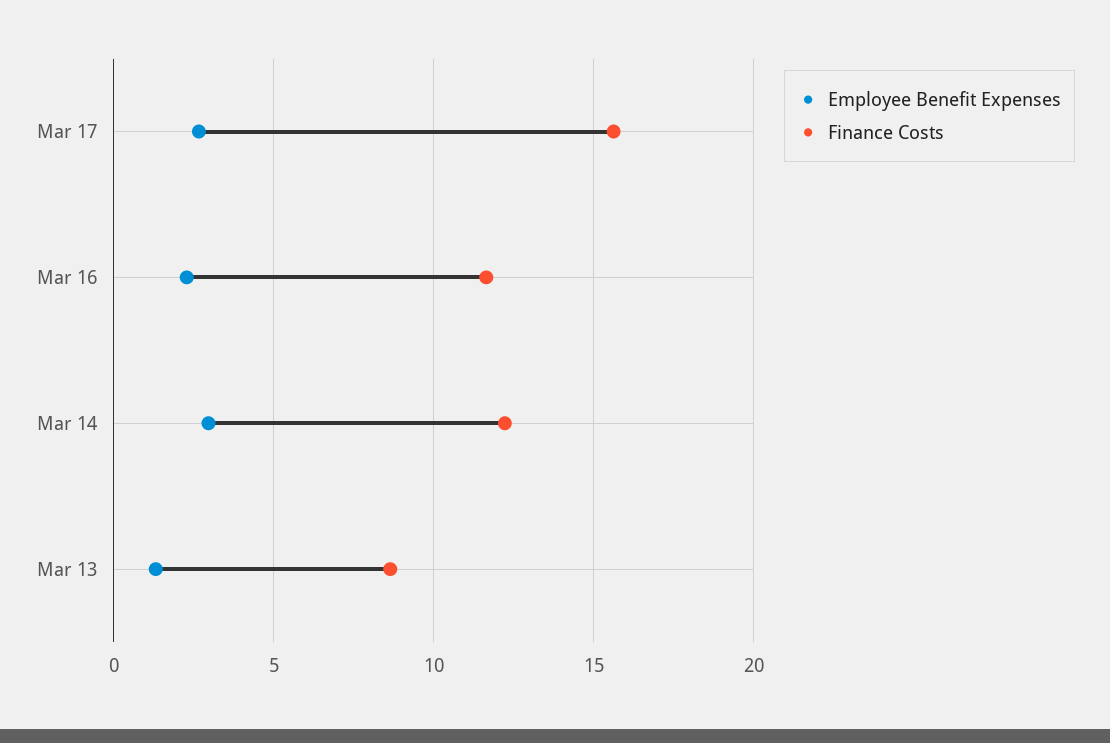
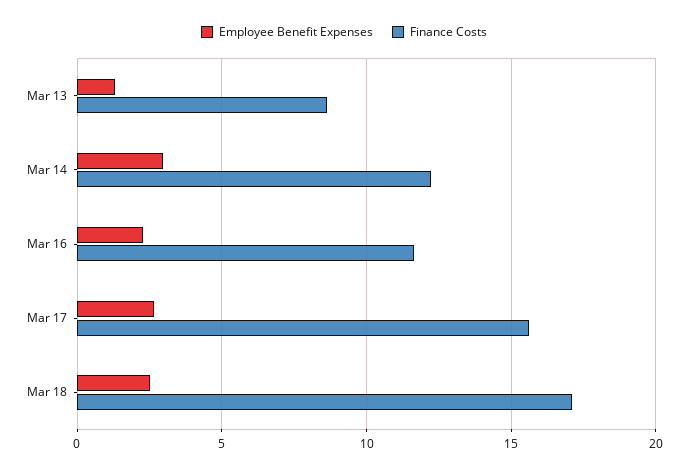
Employee Benefit Expenses, Mar 18: none -> 2.5
Finance Costs, Mar 18: none -> 17

